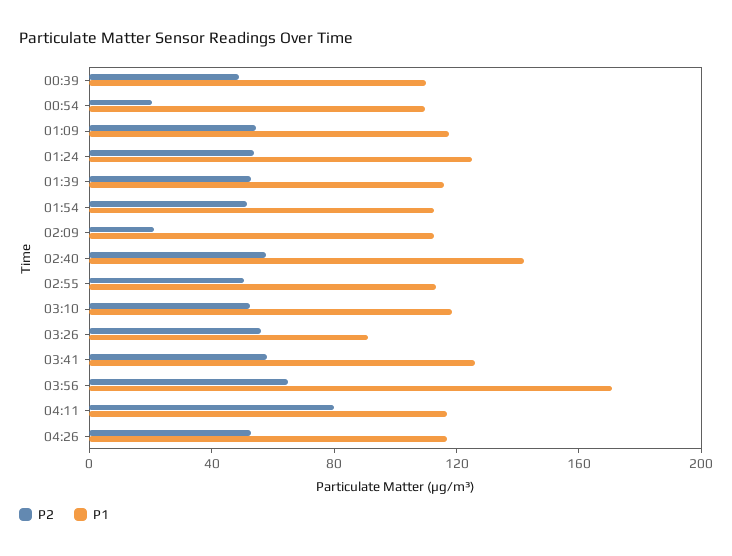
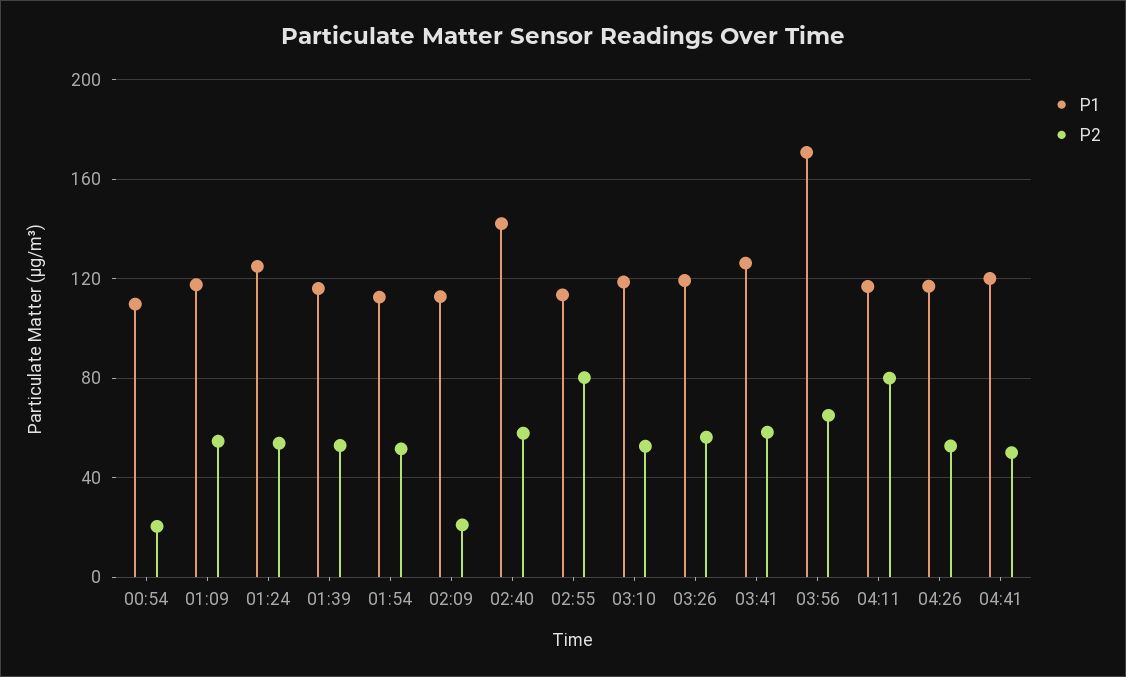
P2, 00:39: 50 -> none
P1, 00:39: 110 -> none
P2, 02:55: 50 -> 80
P1, 03:26: 90 -> 120
P1, 04:41: none -> 120
P2, 04:41: none -> 50

